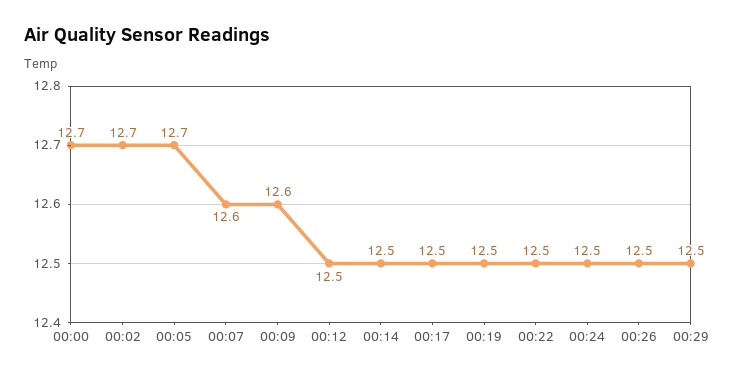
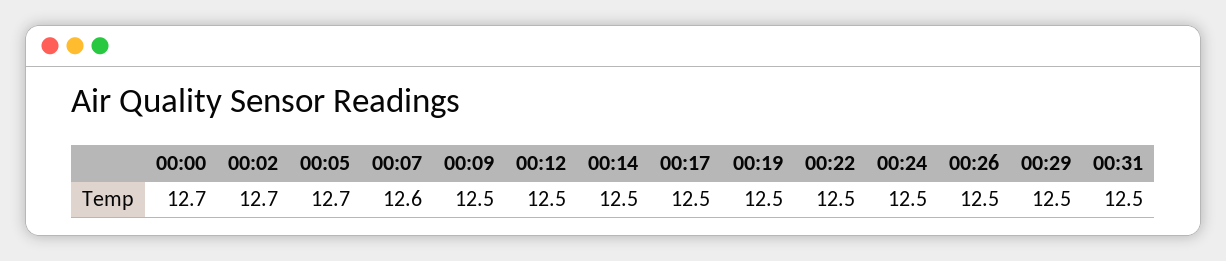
00:09: 12.6 -> 12.5
00:31: none -> 12.5

